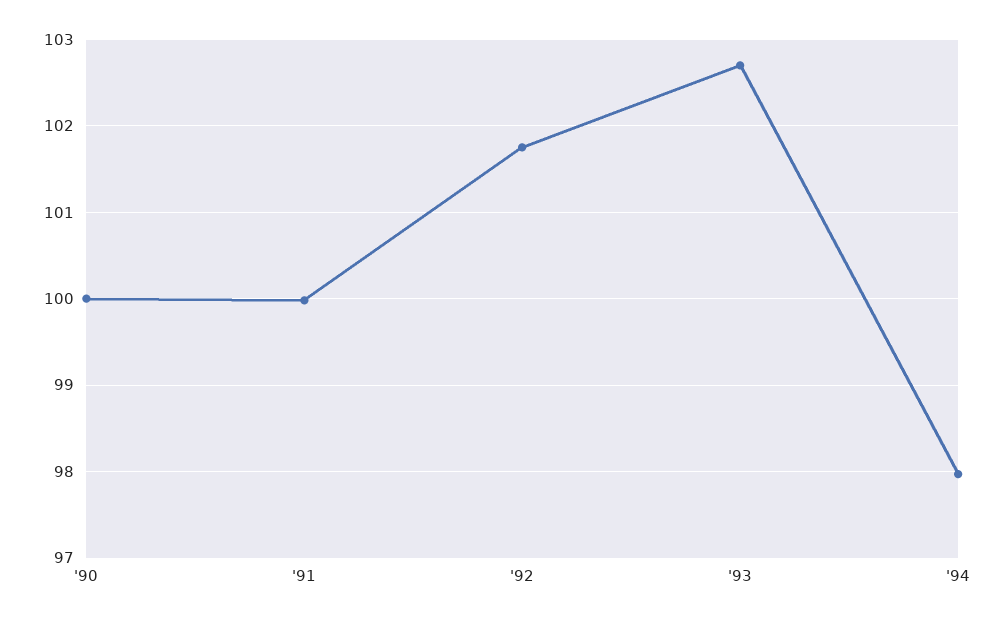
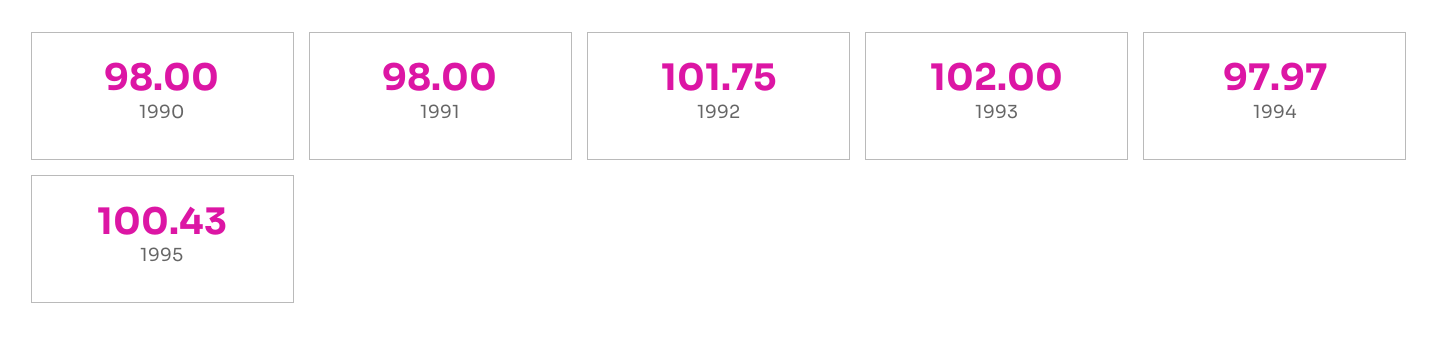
'90: 100 -> 98
'91: 100 -> 98
'93: 102.7 -> 102
1995: none -> 100.43

